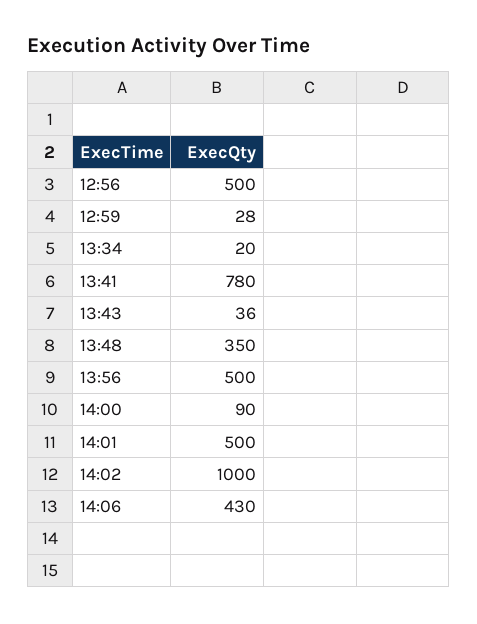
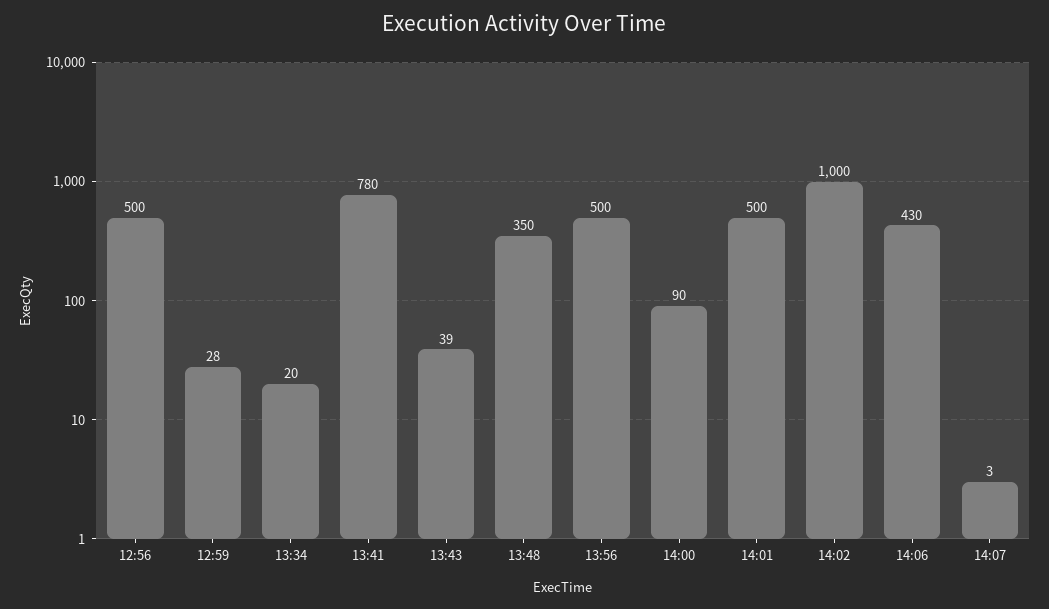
13:43: 36 -> 39
14:07: none -> 3

